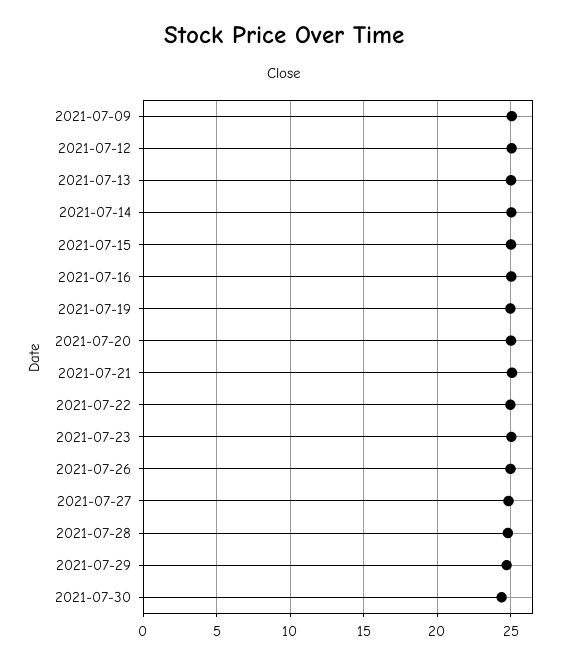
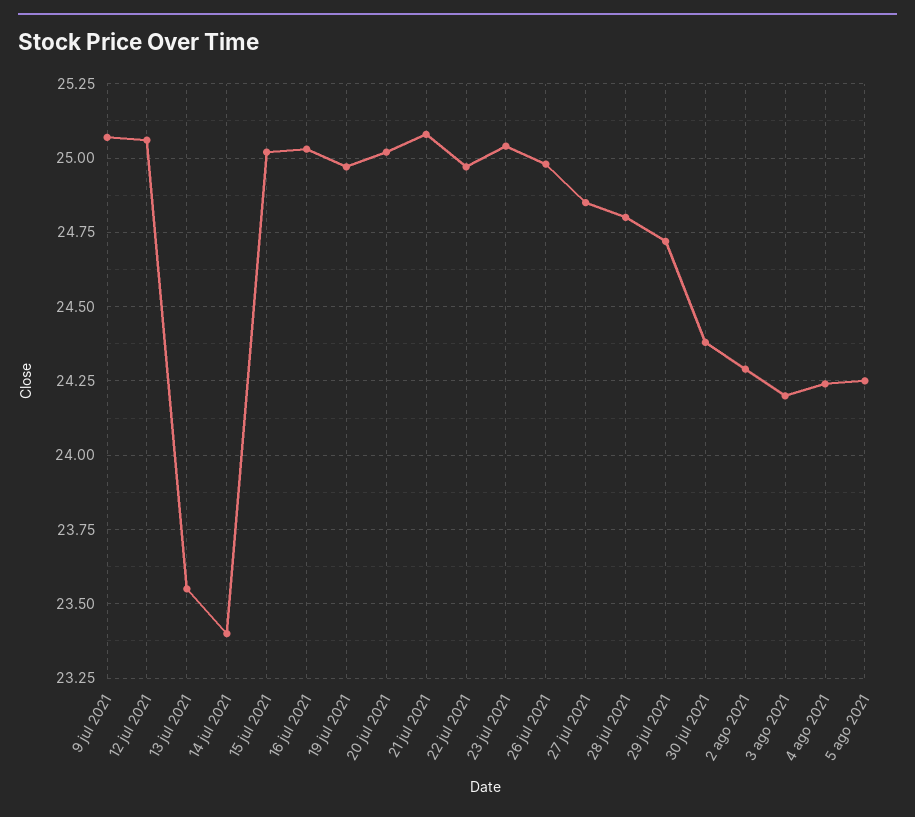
2021-07-13: 25 -> 23.55
2021-07-14: 25 -> 23.4
2 ago 2021: none -> 24.3
3 ago 2021: none -> 24.2
4 ago 2021: none -> 24.25
5 ago 2021: none -> 24.25

